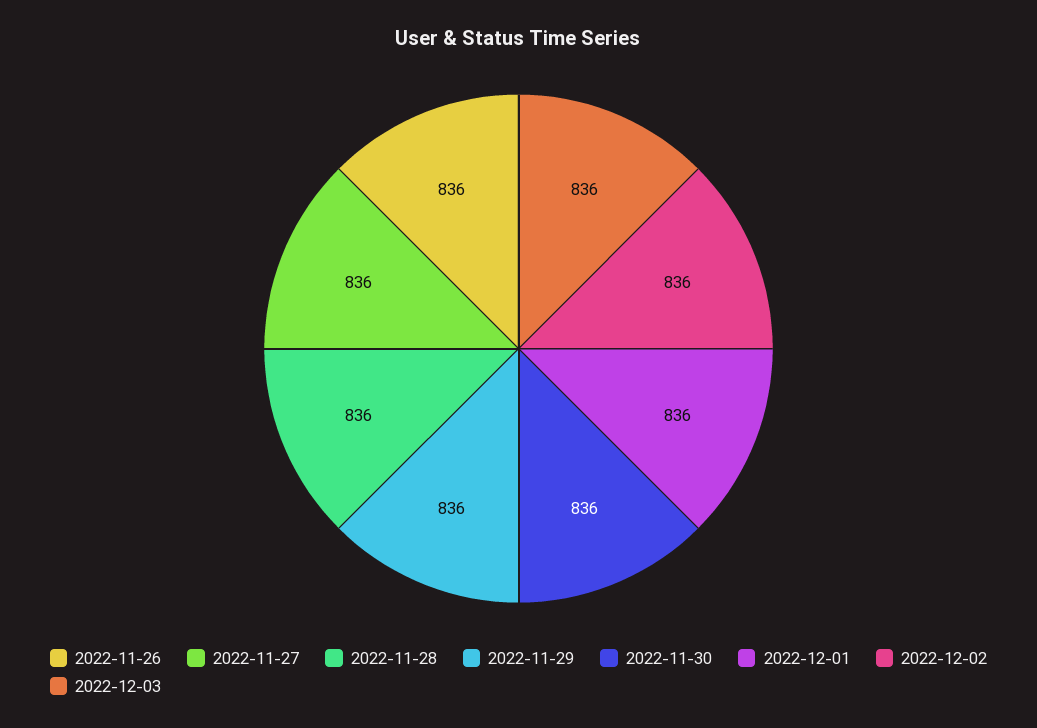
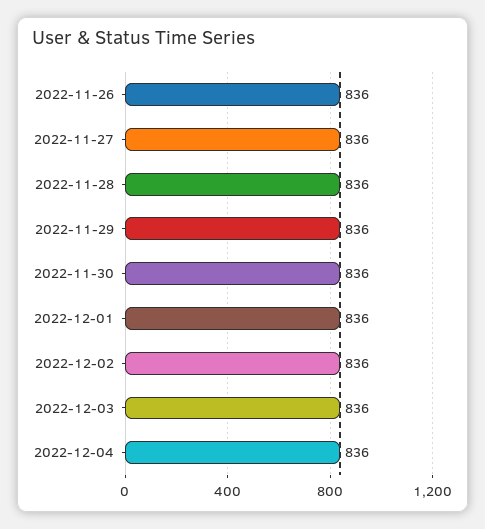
2022-12-04: none -> 836

